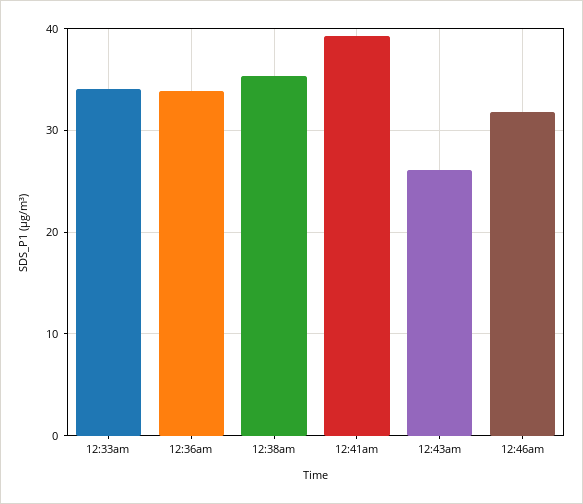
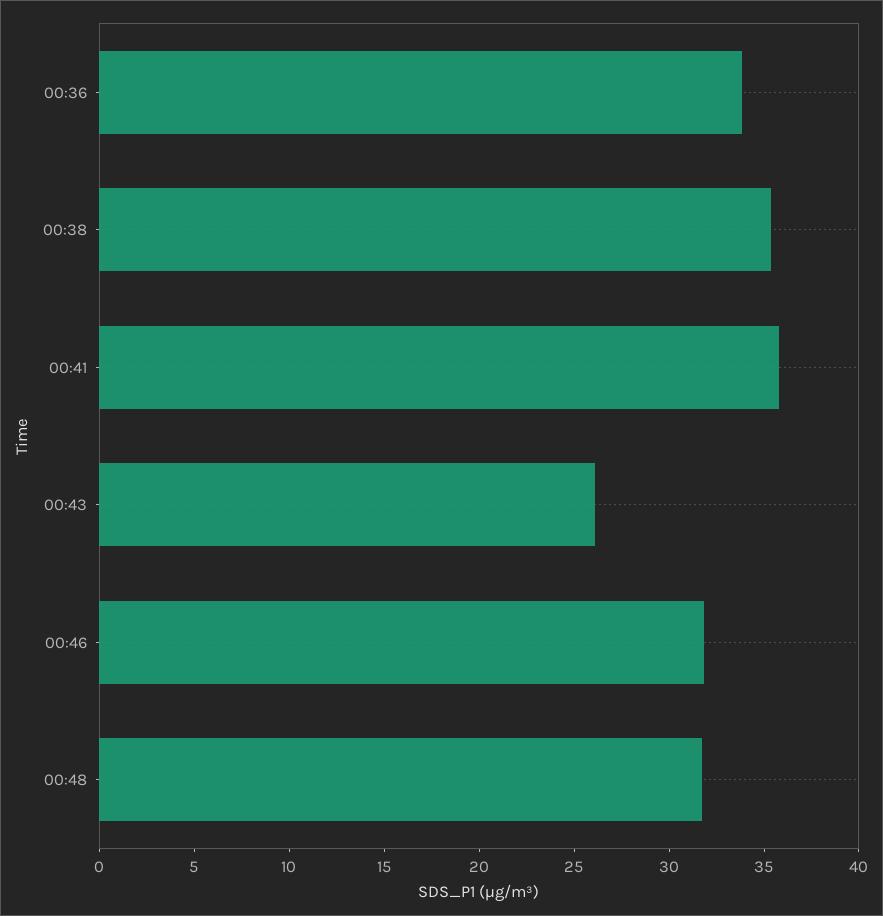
12:33am: 34 -> none
12:41am: 39 -> 36
00:48: none -> 32

